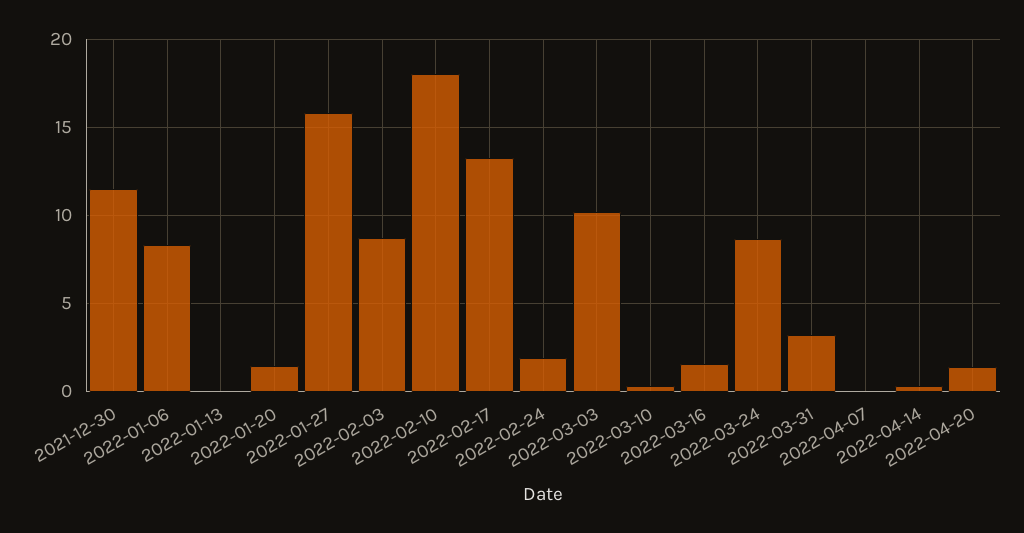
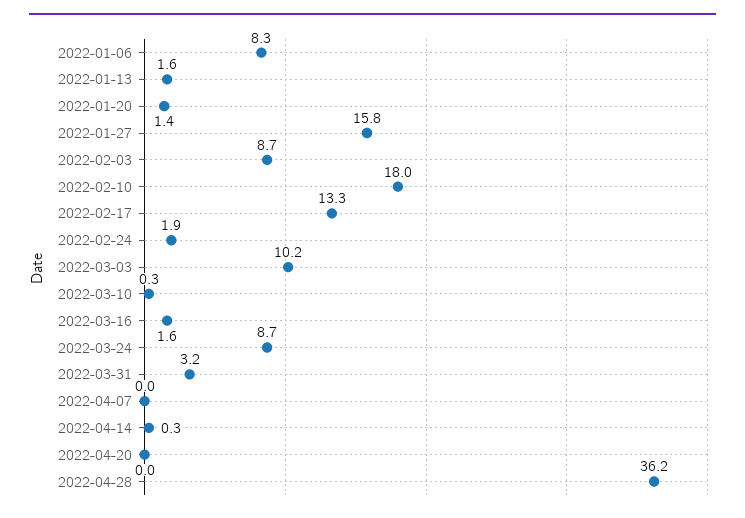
2021-12-30: 11.5 -> none
2022-01-13: 0 -> 1.6
2022-04-20: 1.5 -> 0
2022-04-28: none -> 36.2

